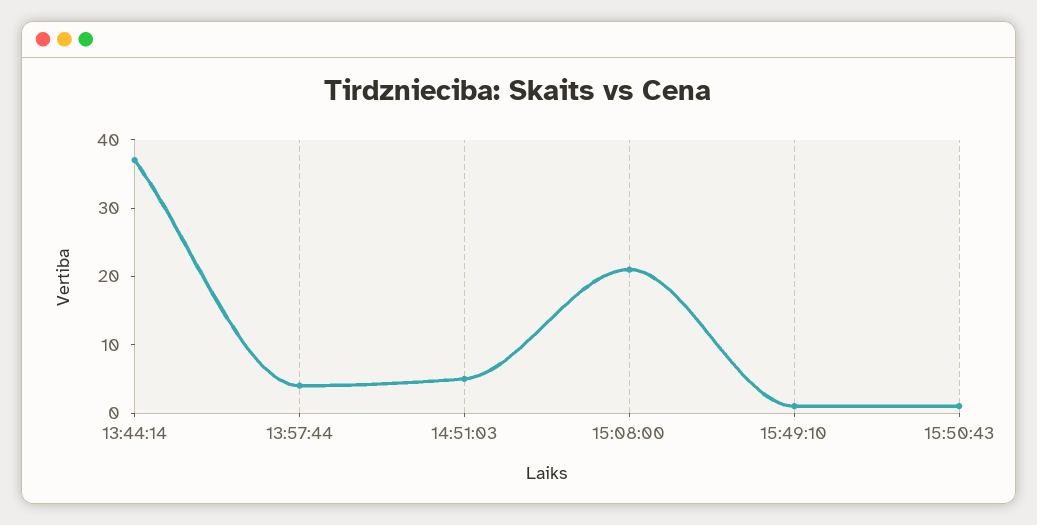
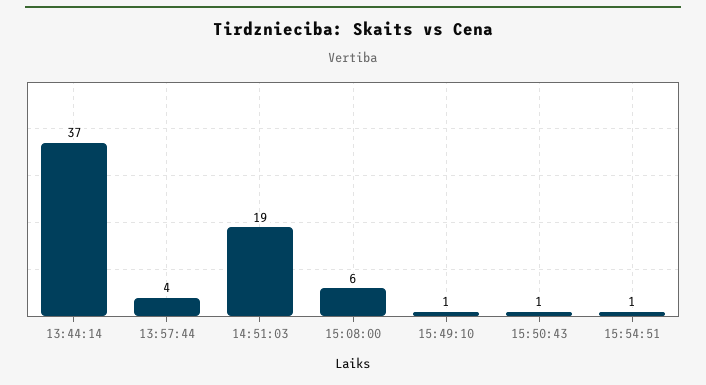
14:51:03: 5 -> 19
15:08:00: 20 -> 6
15:54:51: none -> 1

